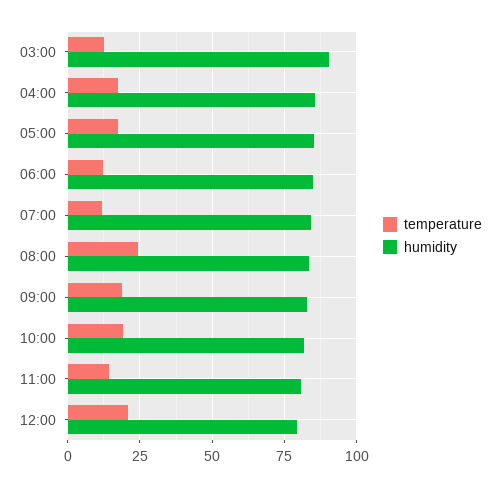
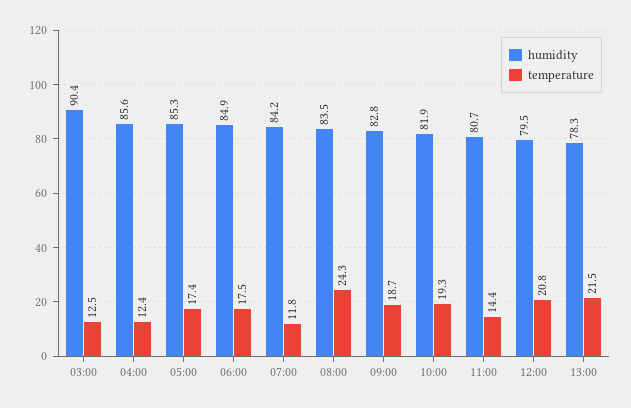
temperature, 04:00: 17.5 -> 12.4
temperature, 06:00: 12.5 -> 17.5
humidity, 13:00: none -> 78.3
temperature, 13:00: none -> 21.5

